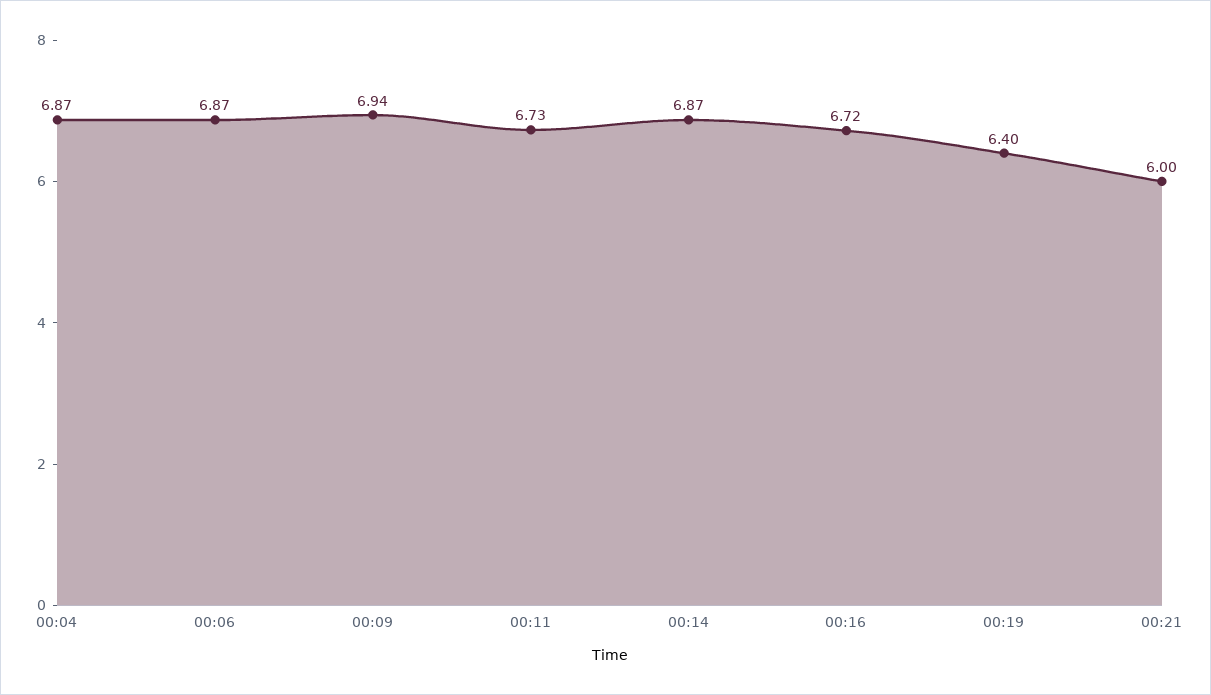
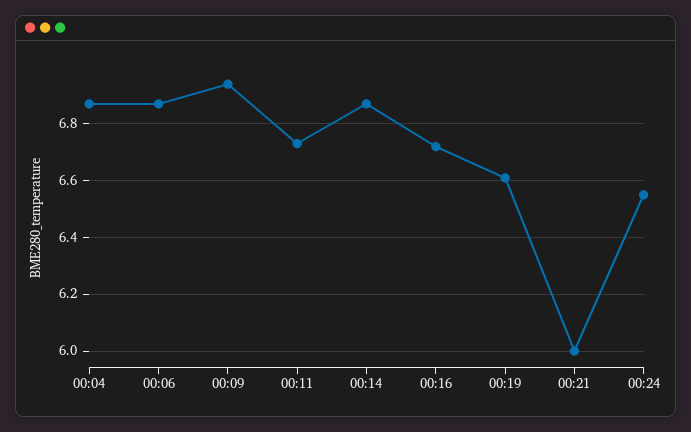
00:19: 6.4 -> 6.6
00:24: none -> 6.55

